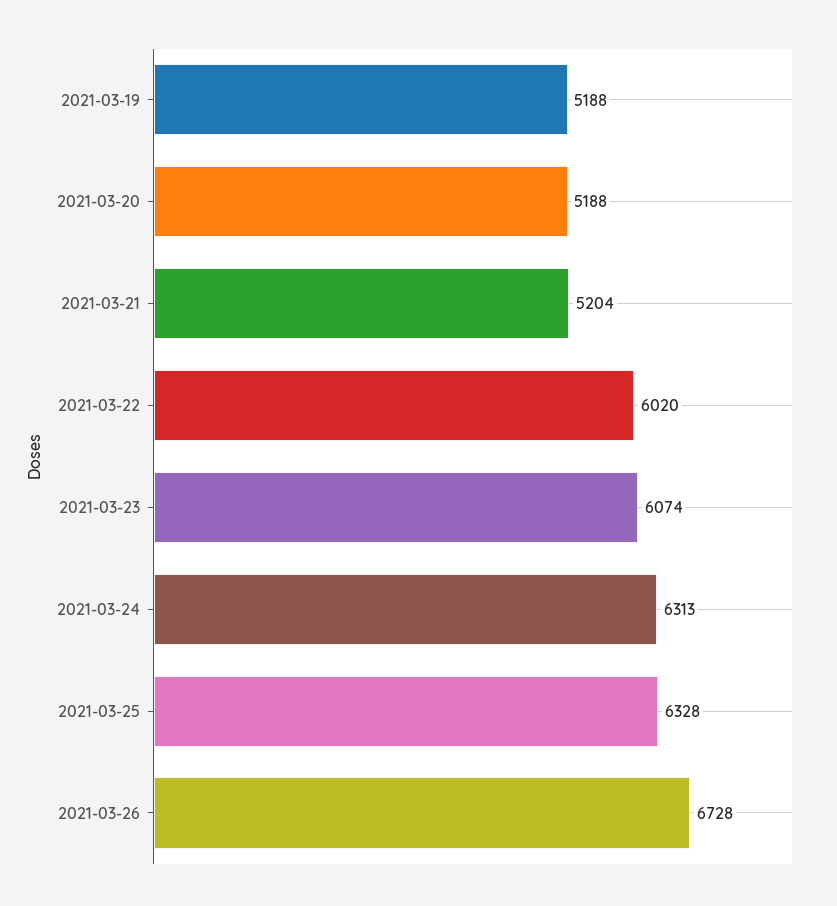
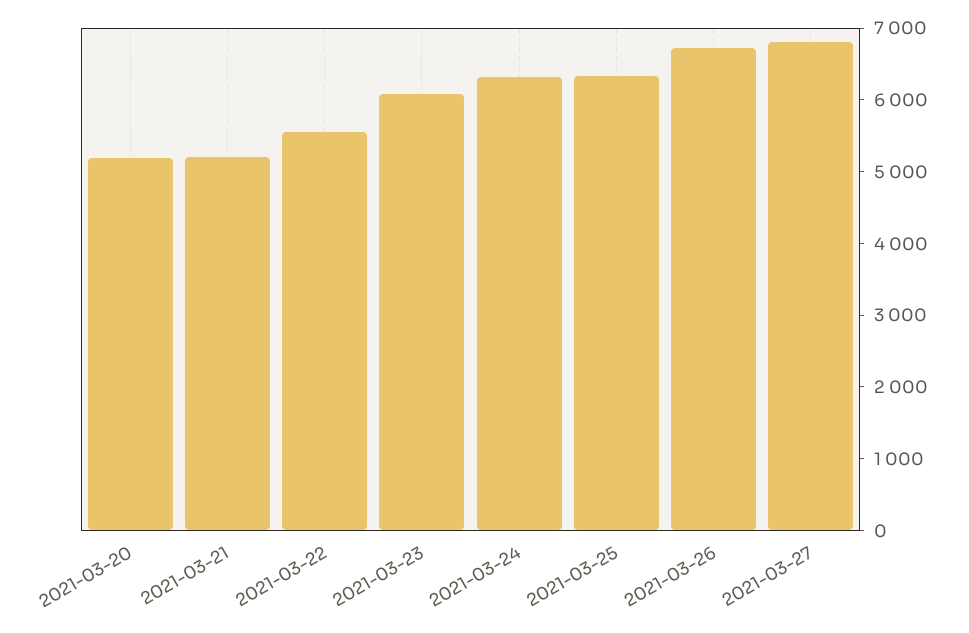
2021-03-19: 5188 -> none
2021-03-22: 6020 -> 5600
2021-03-27: none -> 6800

